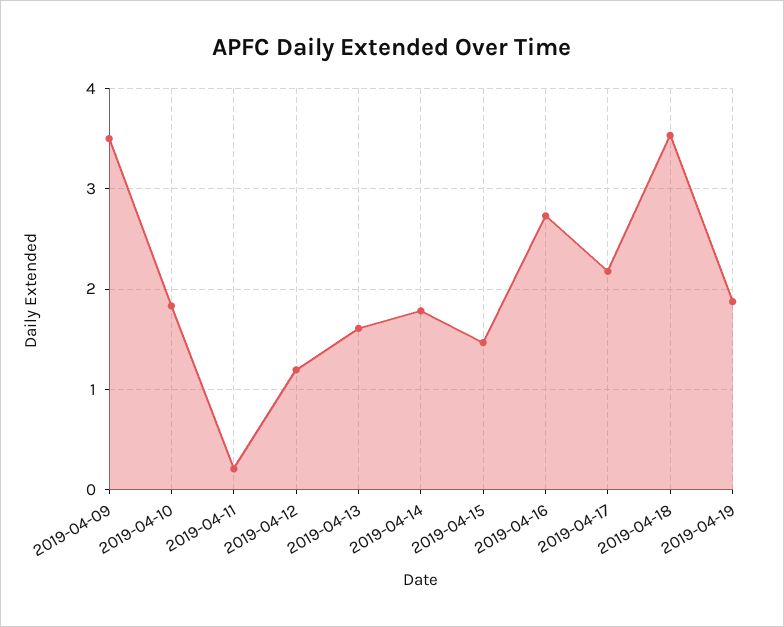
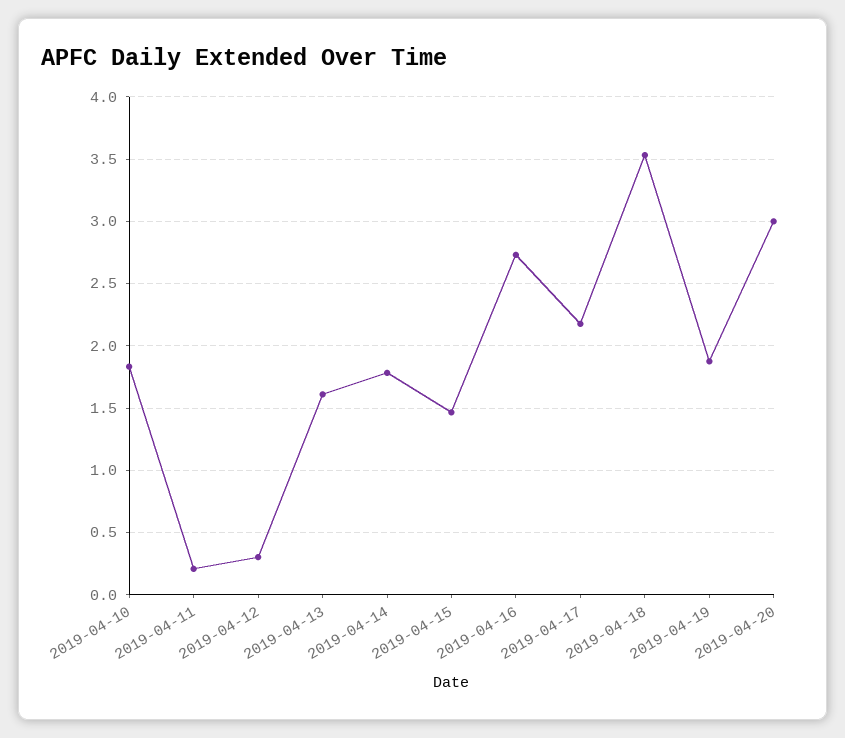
2019-04-09: 3.5 -> none
2019-04-12: 1.2 -> 0.3
2019-04-20: none -> 3

